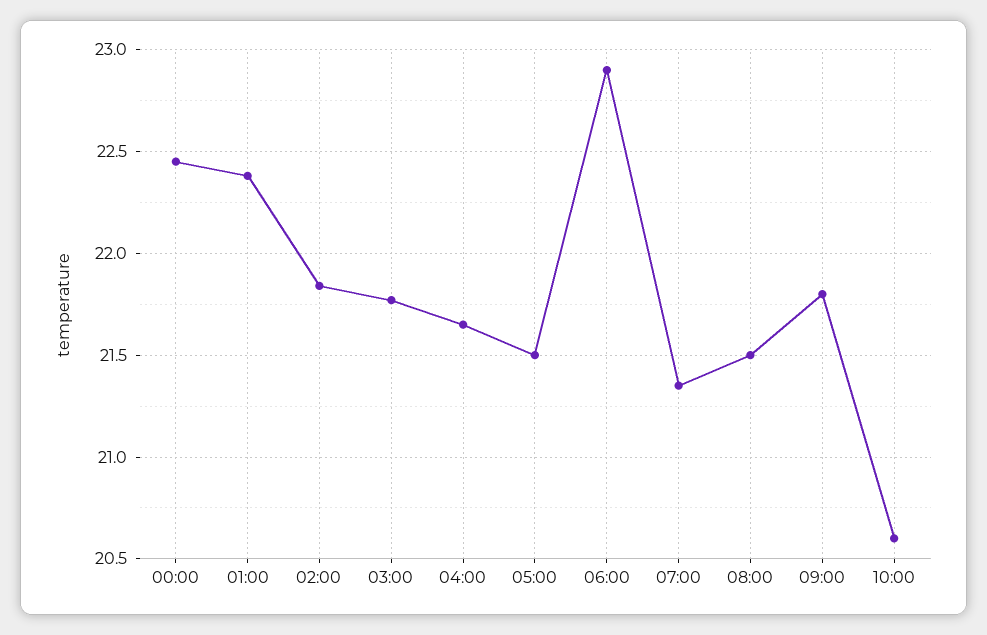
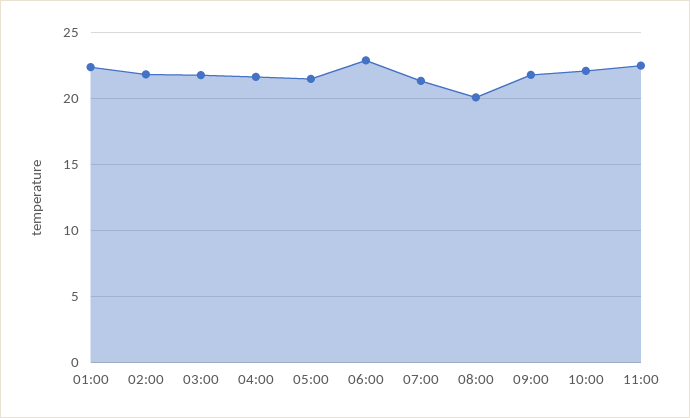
00:00: 22.45 -> none
08:00: 21.5 -> 20
10:00: 20.6 -> 22
11:00: none -> 22.5

